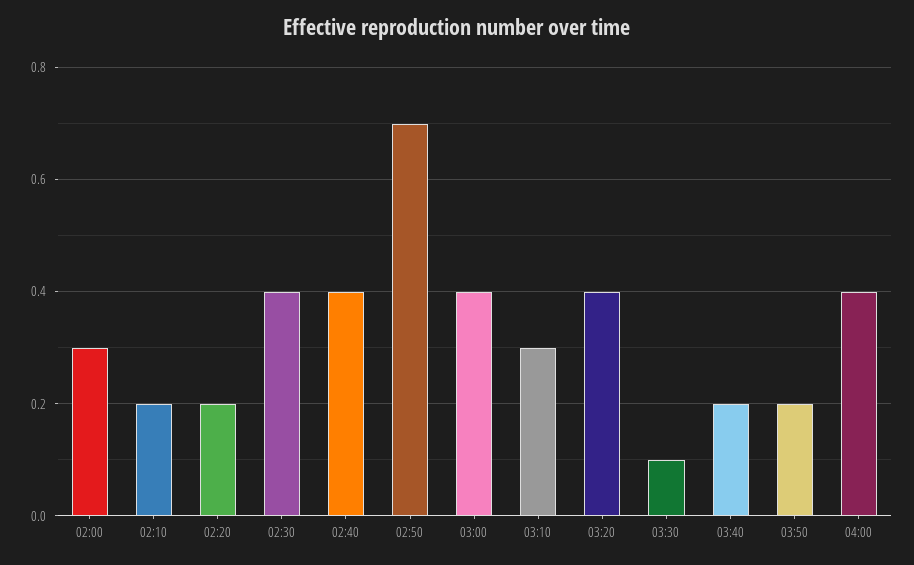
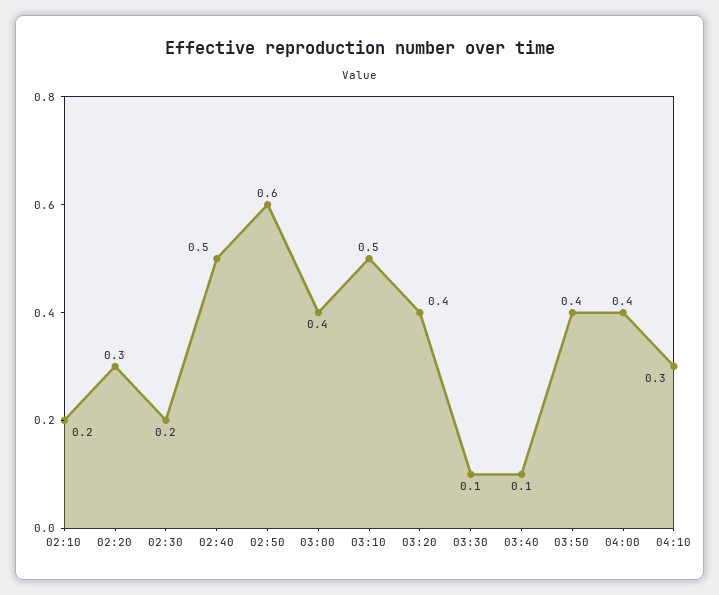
02:00: 0.3 -> none
02:20: 0.2 -> 0.3
02:30: 0.4 -> 0.2
02:40: 0.4 -> 0.5
02:50: 0.7 -> 0.6
03:10: 0.3 -> 0.5
03:40: 0.2 -> 0.1
03:50: 0.2 -> 0.4
04:10: none -> 0.3

